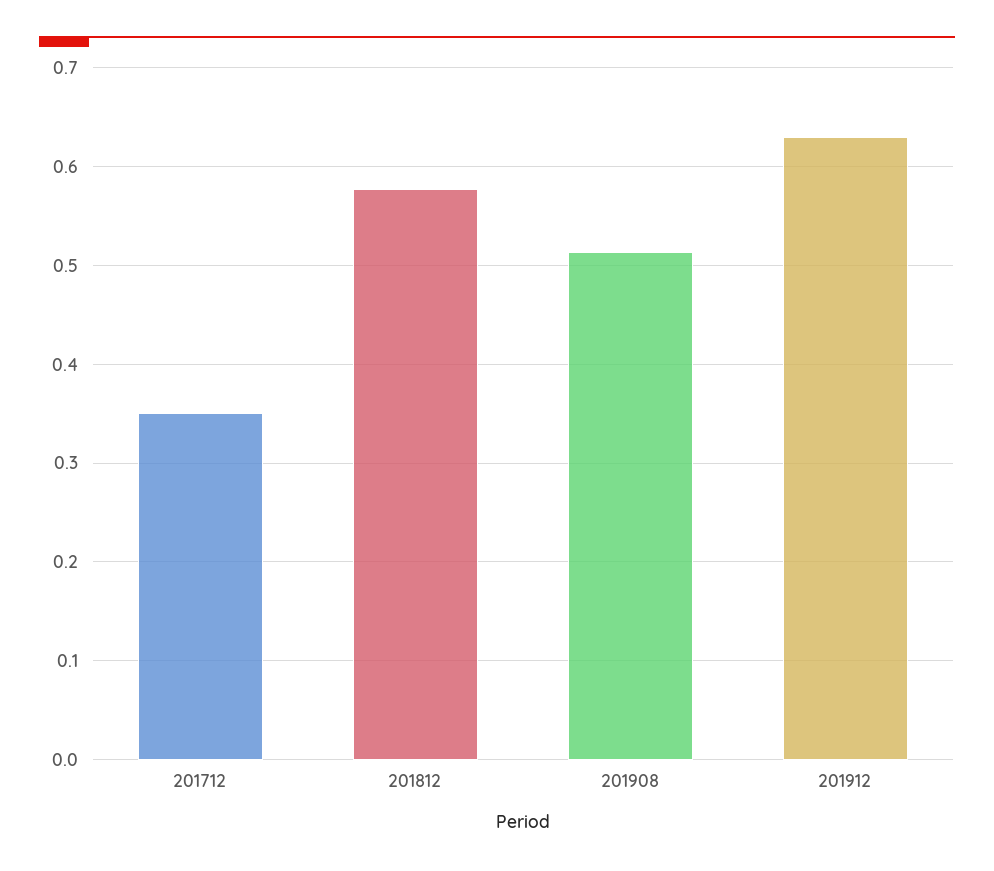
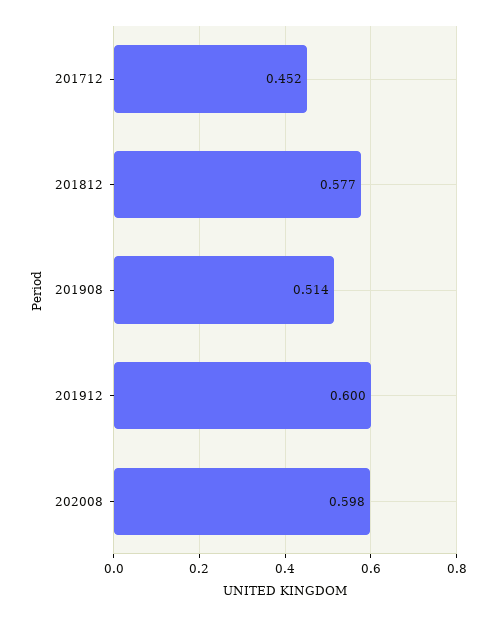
201712: 0.35 -> 0.452
201912: 0.63 -> 0.6
202008: none -> 0.598

